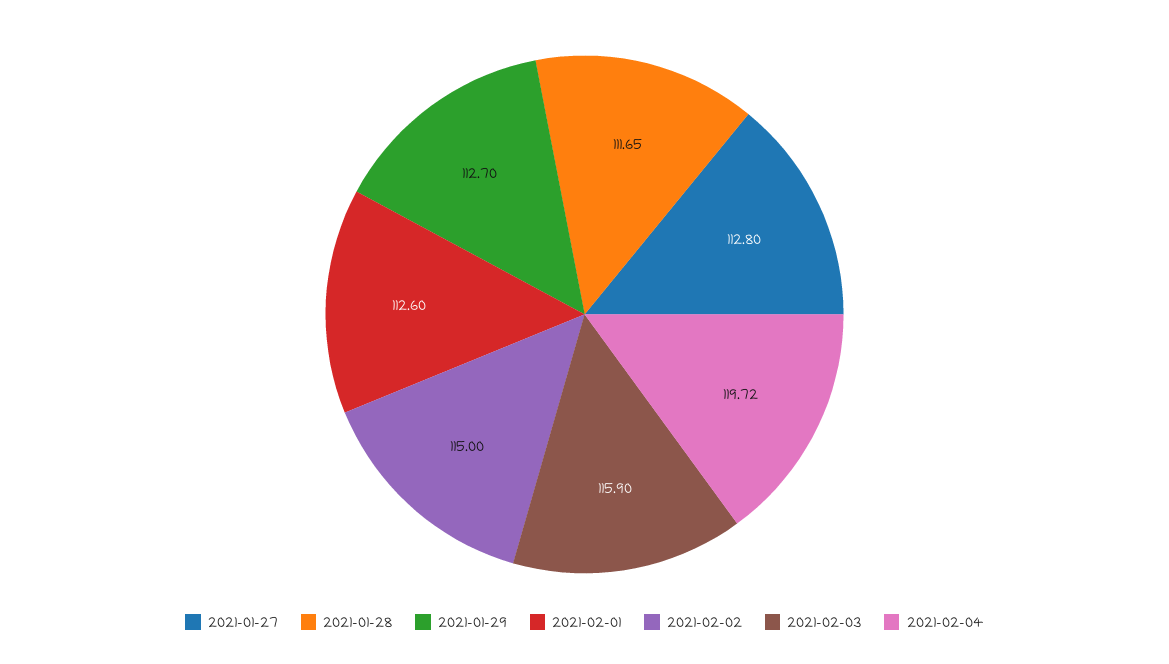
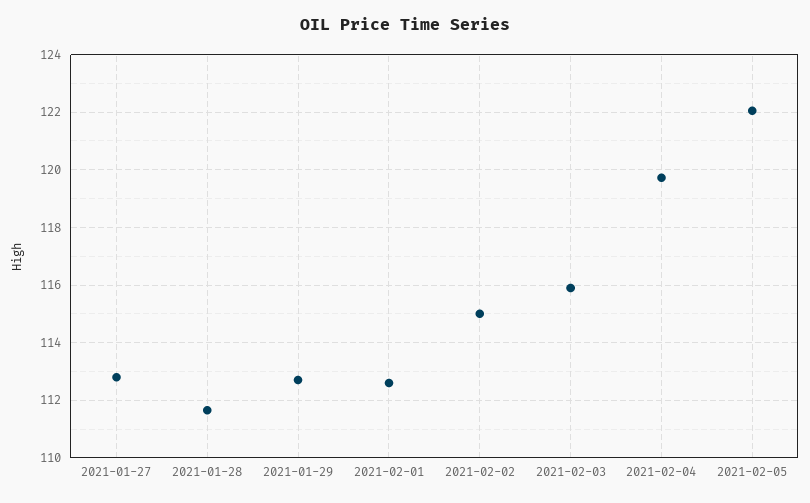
2021-02-05: none -> 122

